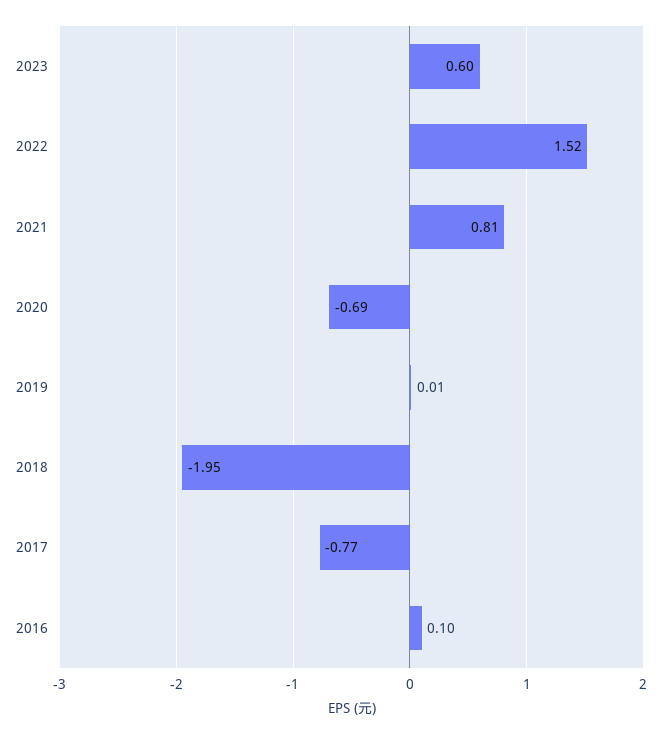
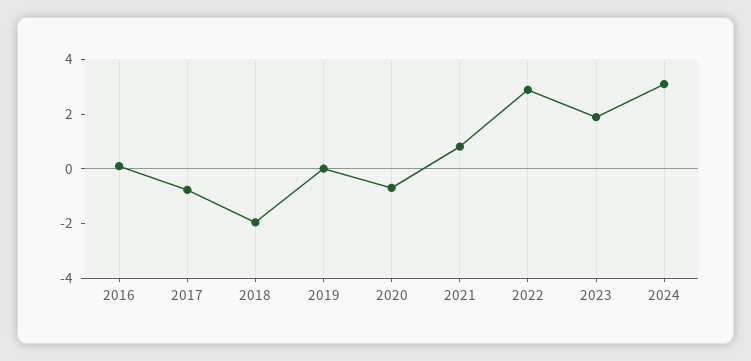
2023: 0.6 -> 2
2022: 1.52 -> 3
2024: none -> 3

